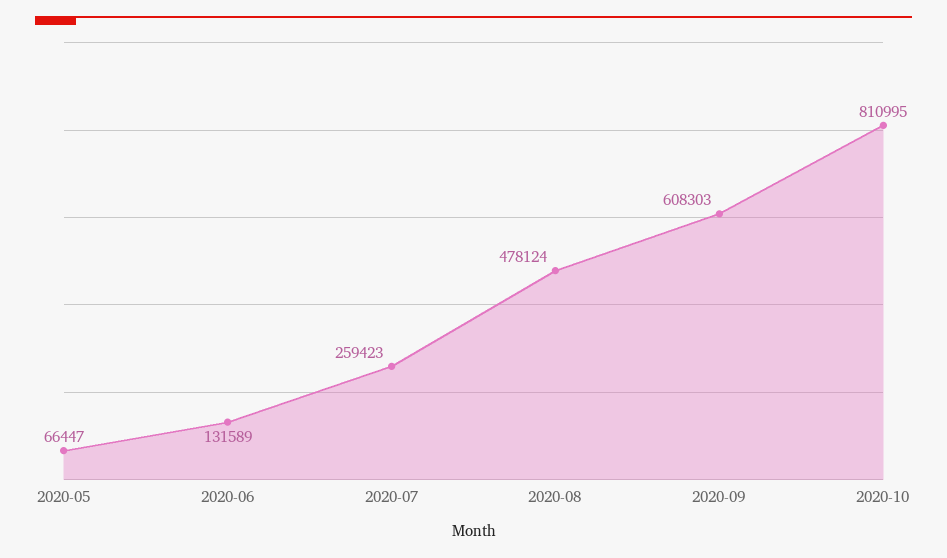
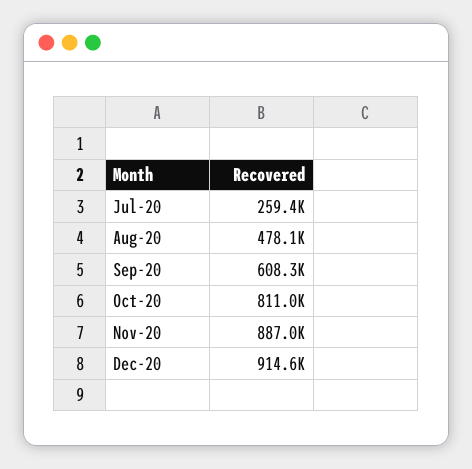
2020-05: 66447 -> none
2020-06: 131589 -> none
Nov-20: none -> 887000
Dec-20: none -> 914600

